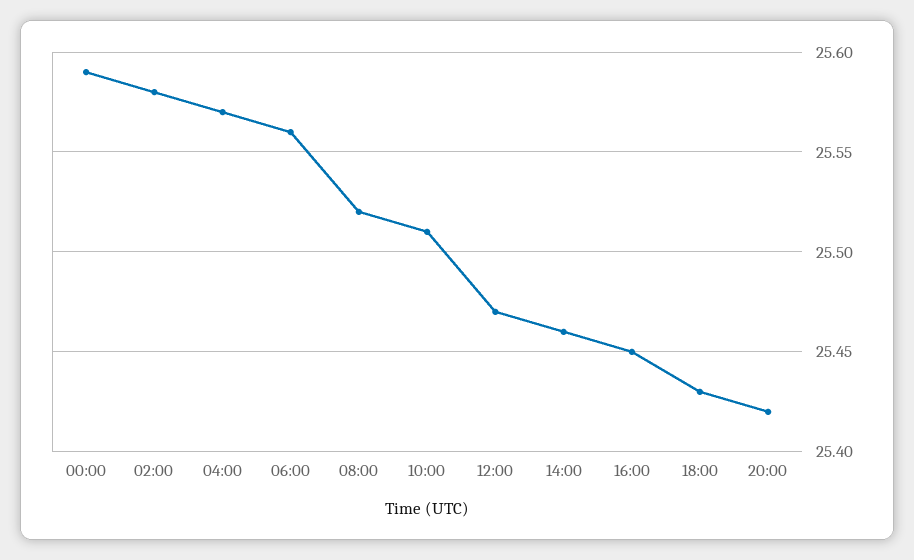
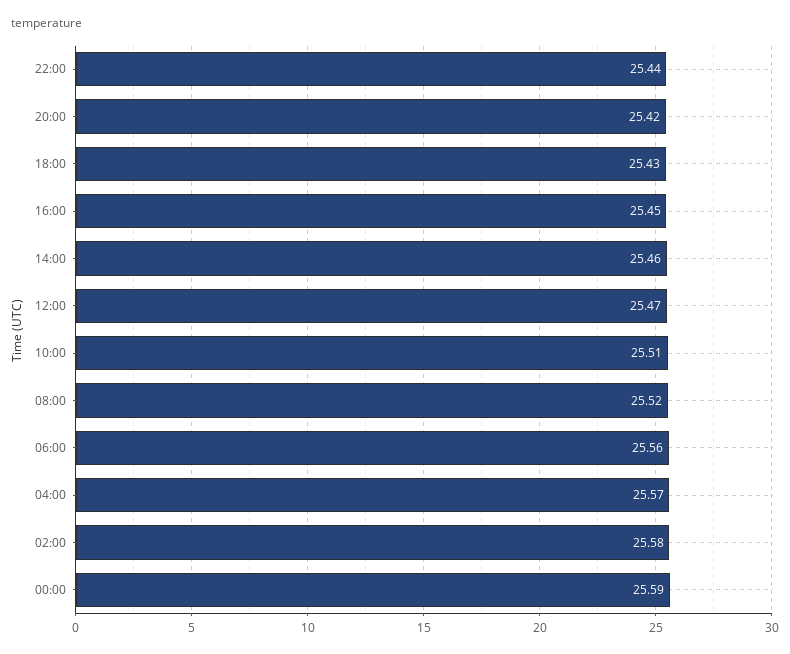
22:00: none -> 25.44

